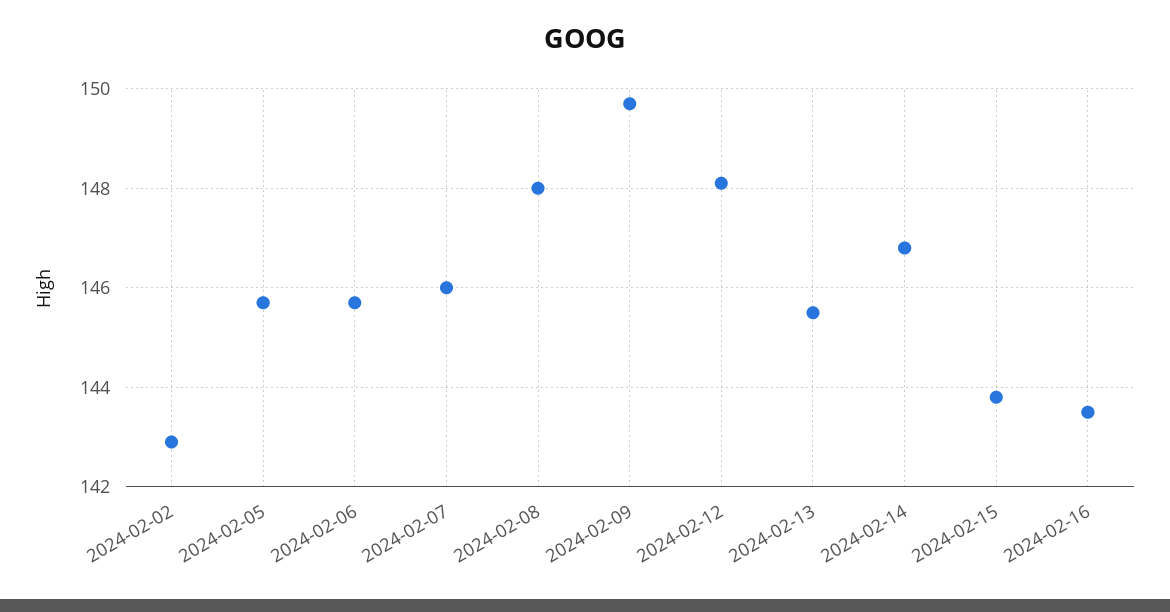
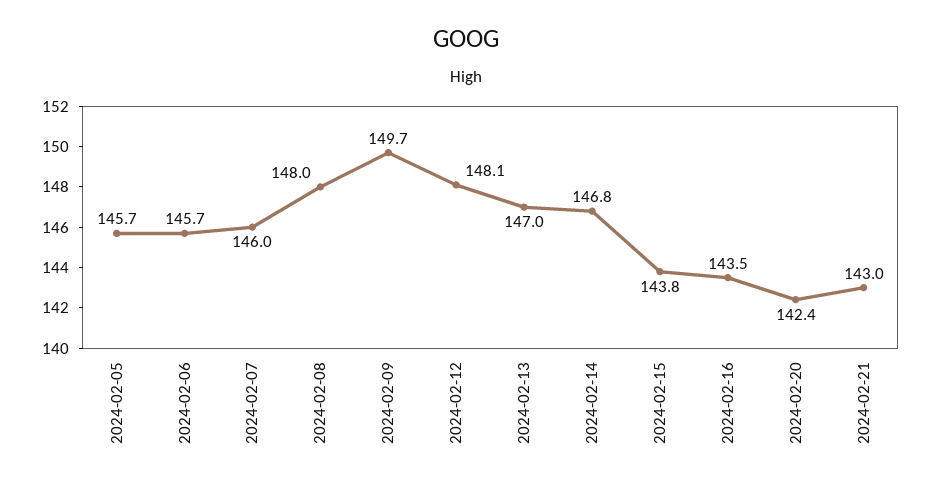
2024-02-02: 143 -> none
2024-02-13: 145.5 -> 147
2024-02-20: none -> 142.4
2024-02-21: none -> 143

